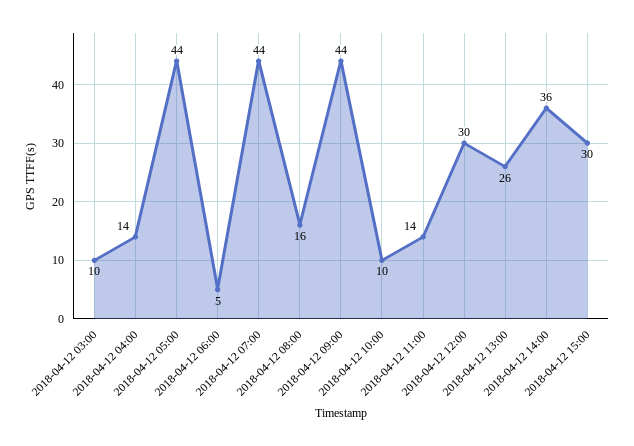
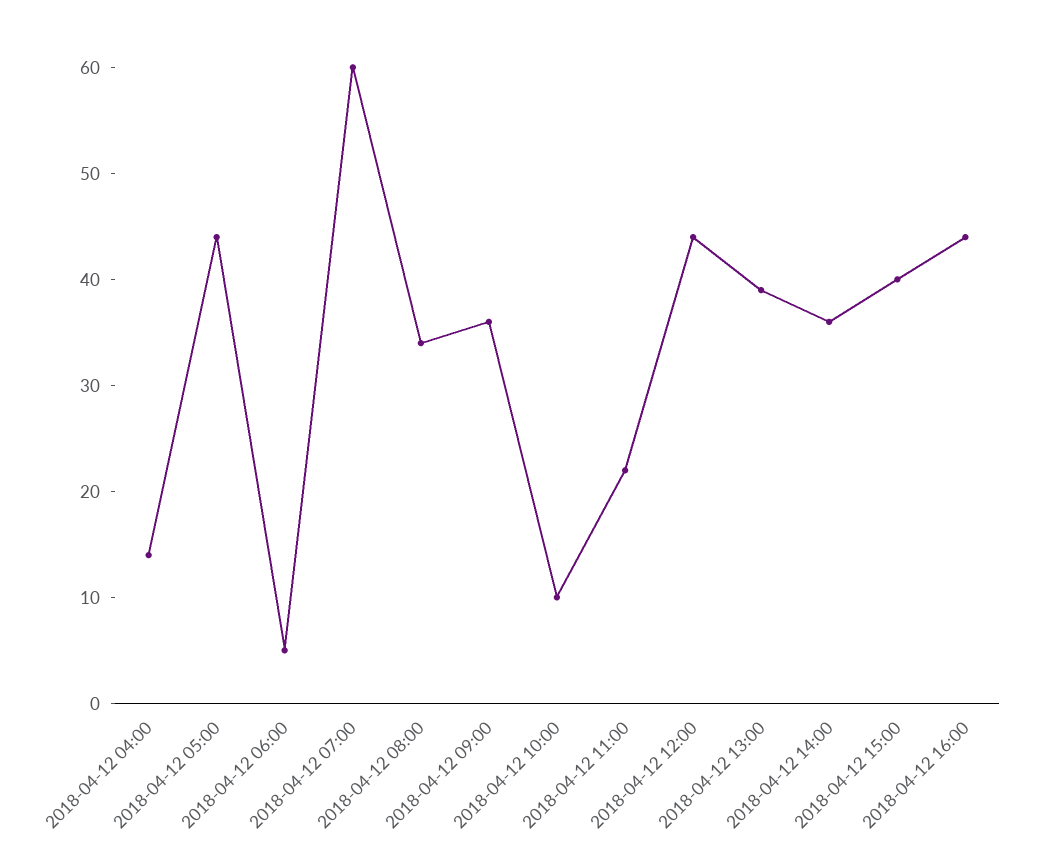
2018-04-12 03:00: 10 -> none
2018-04-12 07:00: 44 -> 60
2018-04-12 08:00: 16 -> 34
2018-04-12 09:00: 44 -> 36
2018-04-12 11:00: 14 -> 22
2018-04-12 12:00: 30 -> 44
2018-04-12 13:00: 26 -> 39
2018-04-12 15:00: 30 -> 40
2018-04-12 16:00: none -> 44

